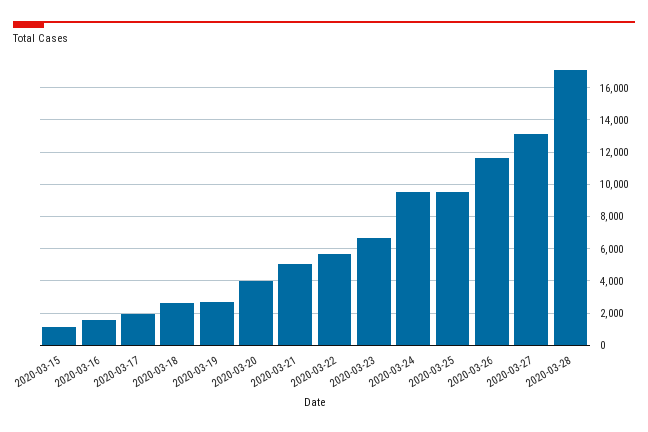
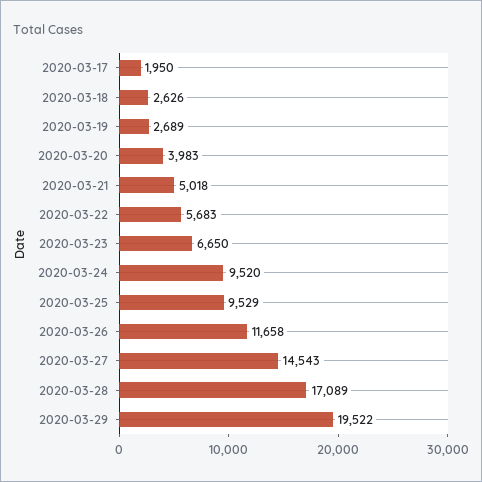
2020-03-15: 1000 -> none
2020-03-16: 1500 -> none
2020-03-27: 13000 -> 14543
2020-03-29: none -> 19522

